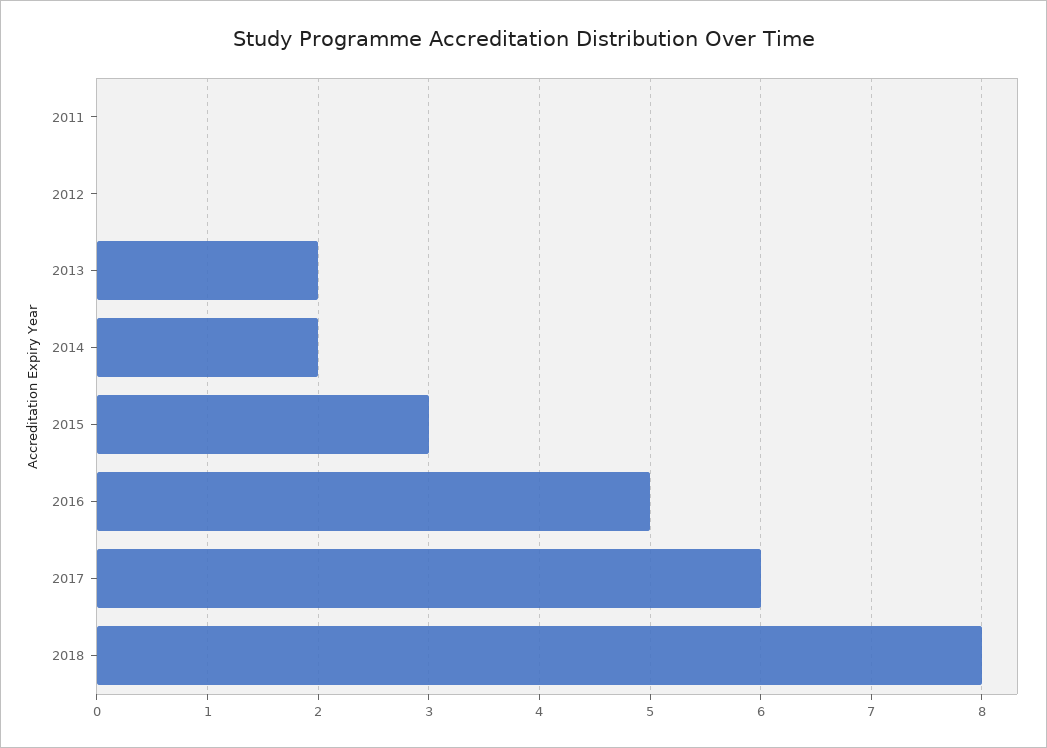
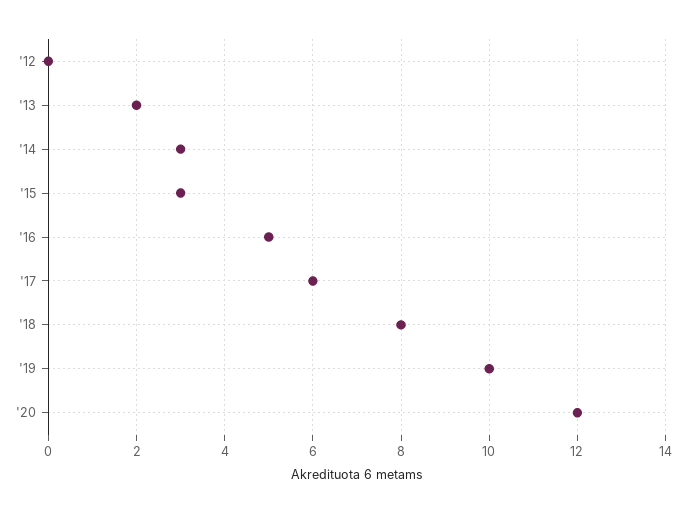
2011: 0 -> none
2014: 2 -> 3
'19: none -> 10
'20: none -> 12

